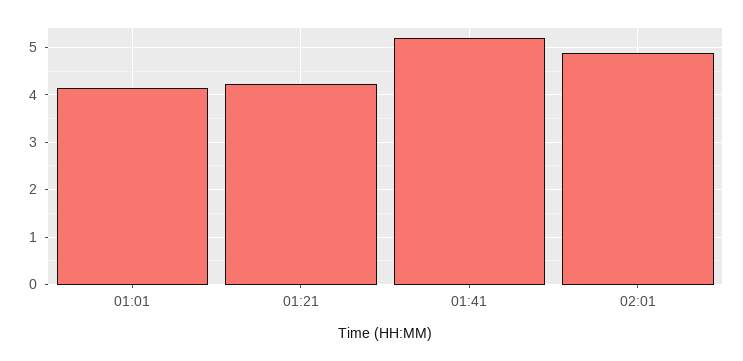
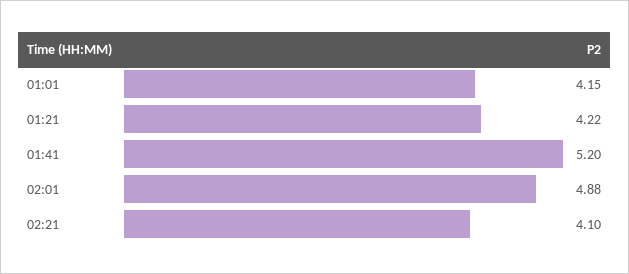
02:21: none -> 4.1

